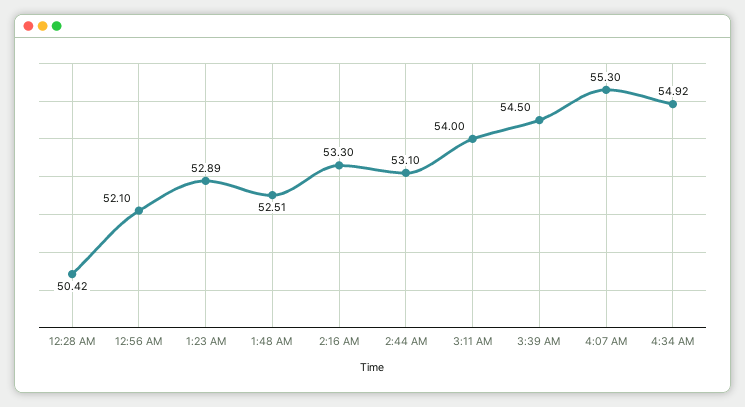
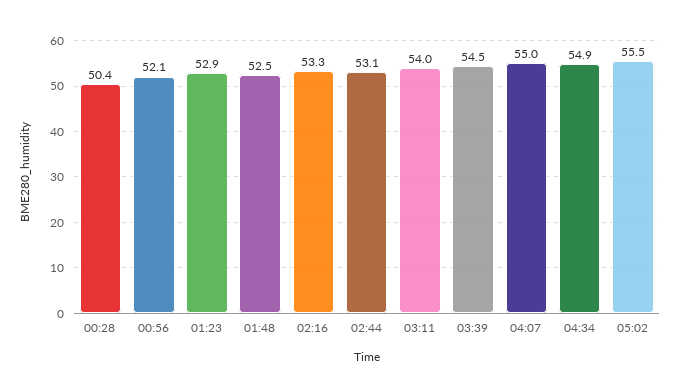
4:07 AM: 55.3 -> 55
05:02: none -> 55.5

